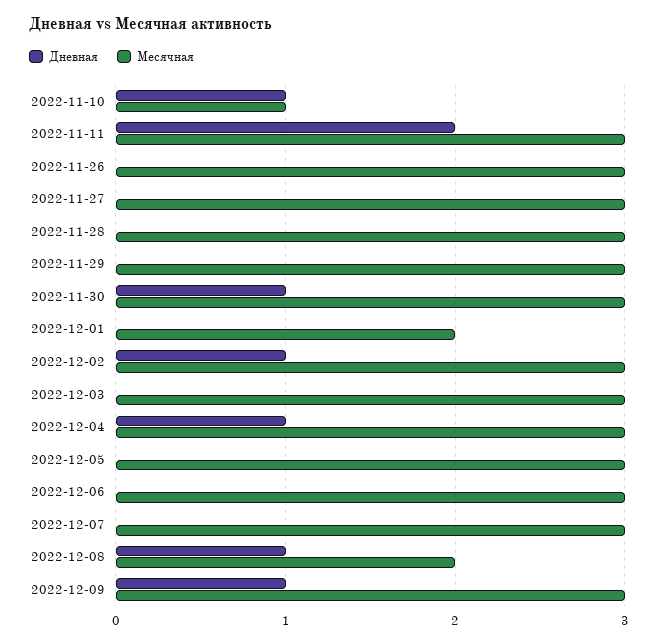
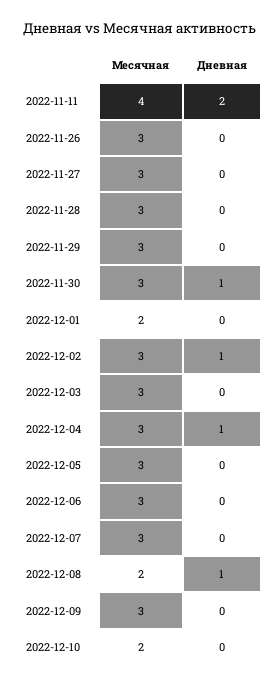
Дневная, 2022-11-10: 1 -> none
Месячная, 2022-11-10: 1 -> none
Месячная, 2022-11-11: 3 -> 4
Дневная, 2022-12-09: 1 -> 0
Месячная, 2022-12-10: none -> 2
Дневная, 2022-12-10: none -> 0

